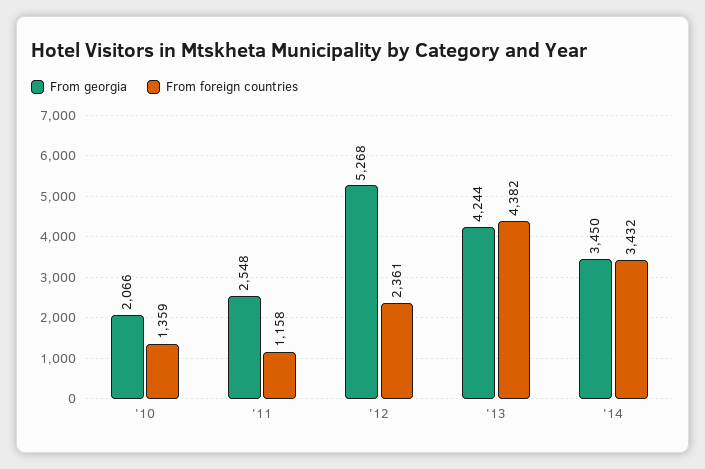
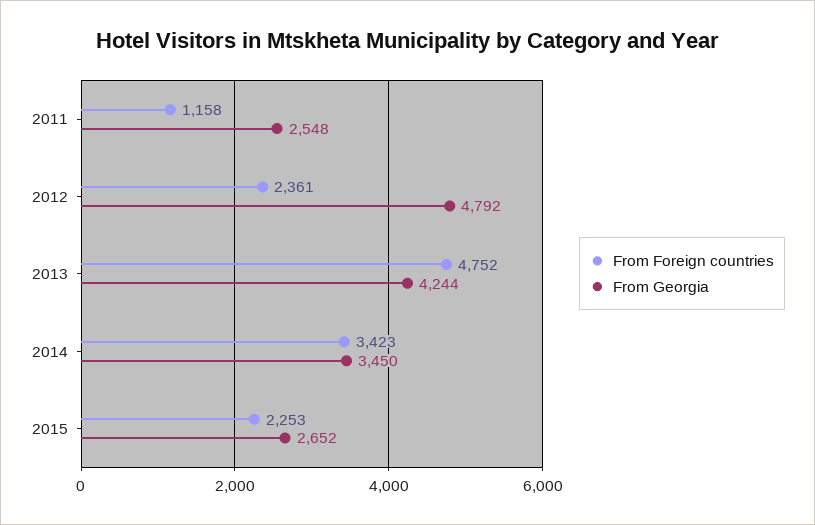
From georgia, '10: 2066 -> none
From foreign countries, '10: 1359 -> none
From georgia, '12: 5268 -> 4792
From foreign countries, '13: 4382 -> 4752
From foreign countries, '14: 3432 -> 3423
From foreign countries, 2015: none -> 2253
From georgia, 2015: none -> 2652

